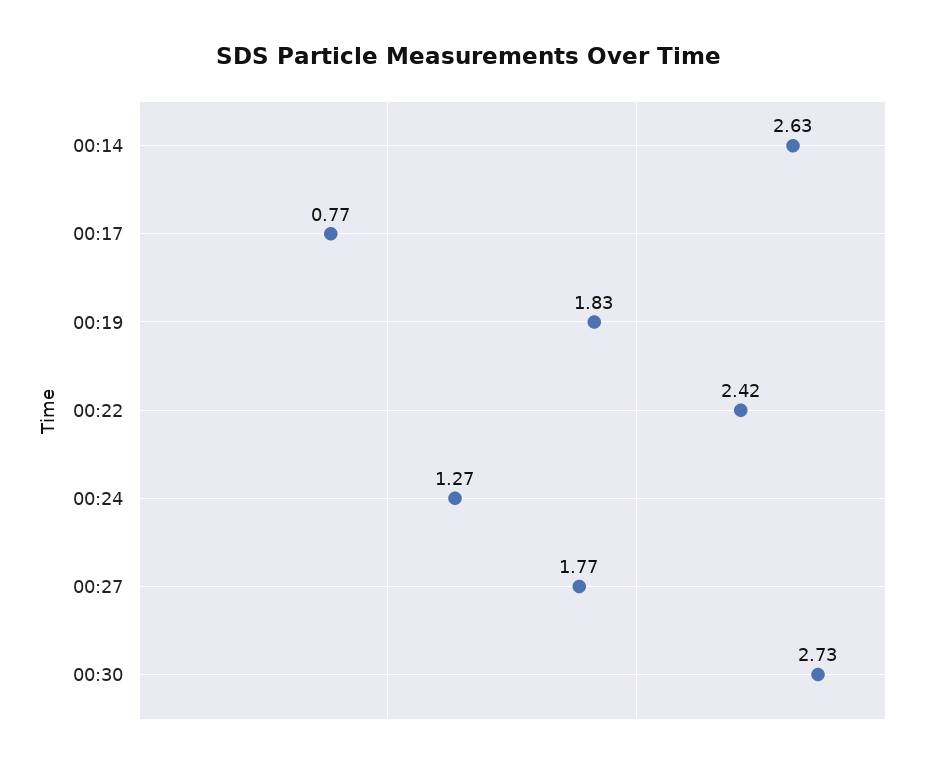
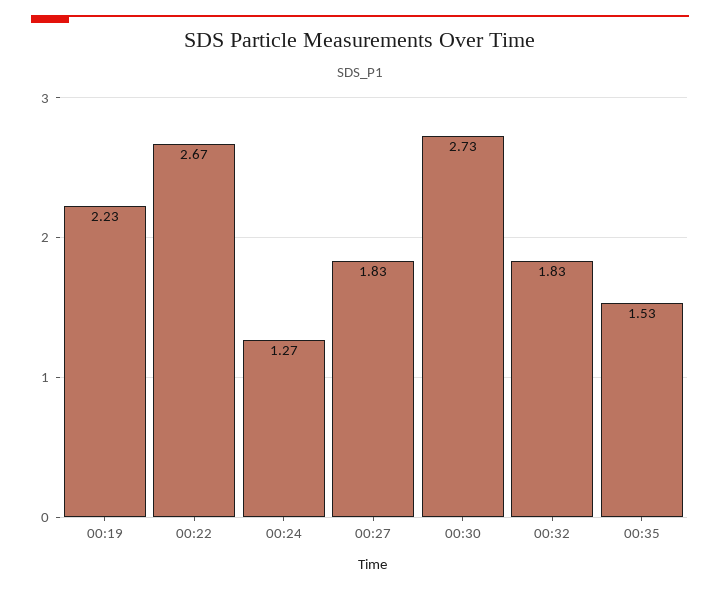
00:14: 2.63 -> none
00:17: 0.77 -> none
00:19: 1.83 -> 2.23
00:22: 2.42 -> 2.67
00:27: 1.77 -> 1.83
00:32: none -> 1.83
00:35: none -> 1.53

